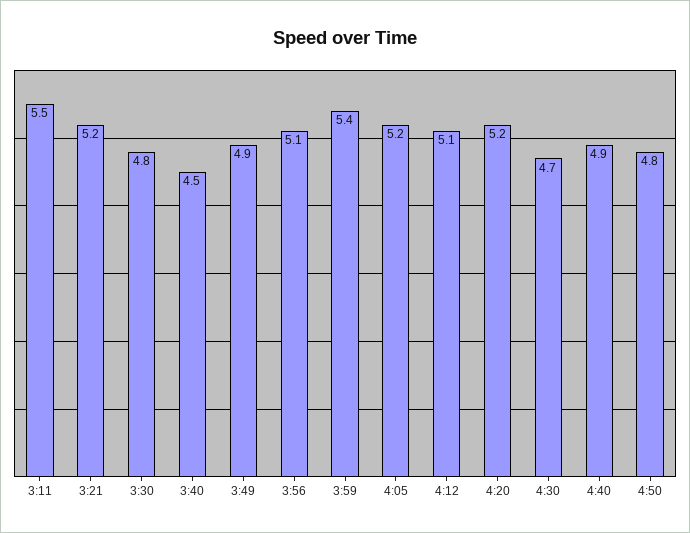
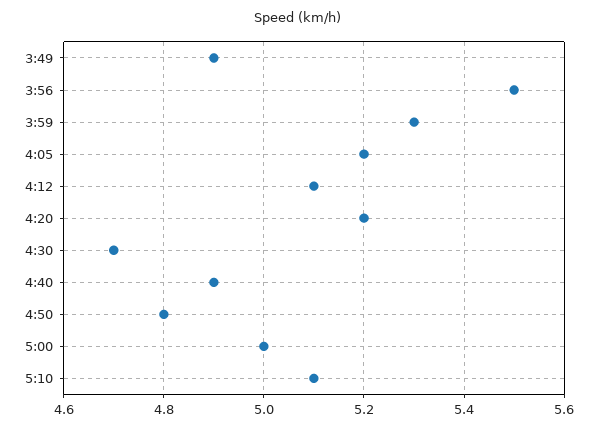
3:11: 5.5 -> none
3:21: 5.2 -> none
3:30: 4.8 -> none
3:40: 4.5 -> none
3:56: 5.1 -> 5.5
3:59: 5.4 -> 5.3
5:00: none -> 5
5:10: none -> 5.1

